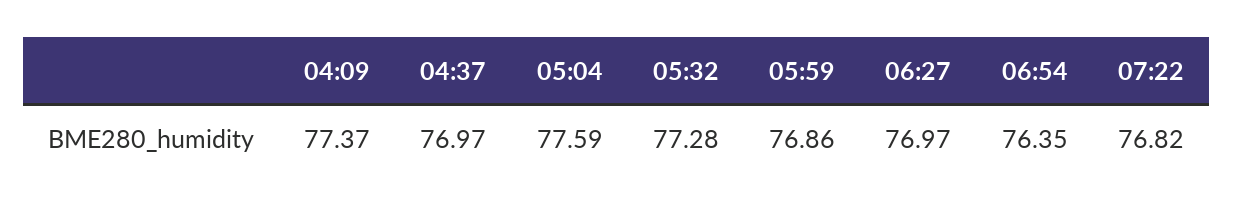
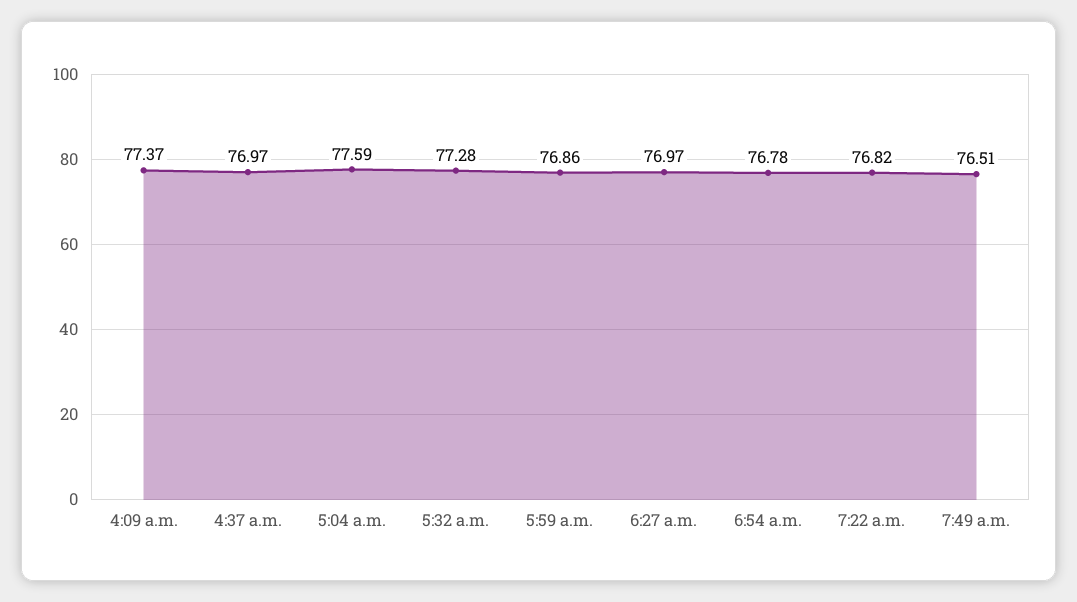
06:54: 76.35 -> 76.78
7:49 a.m.: none -> 76.51

